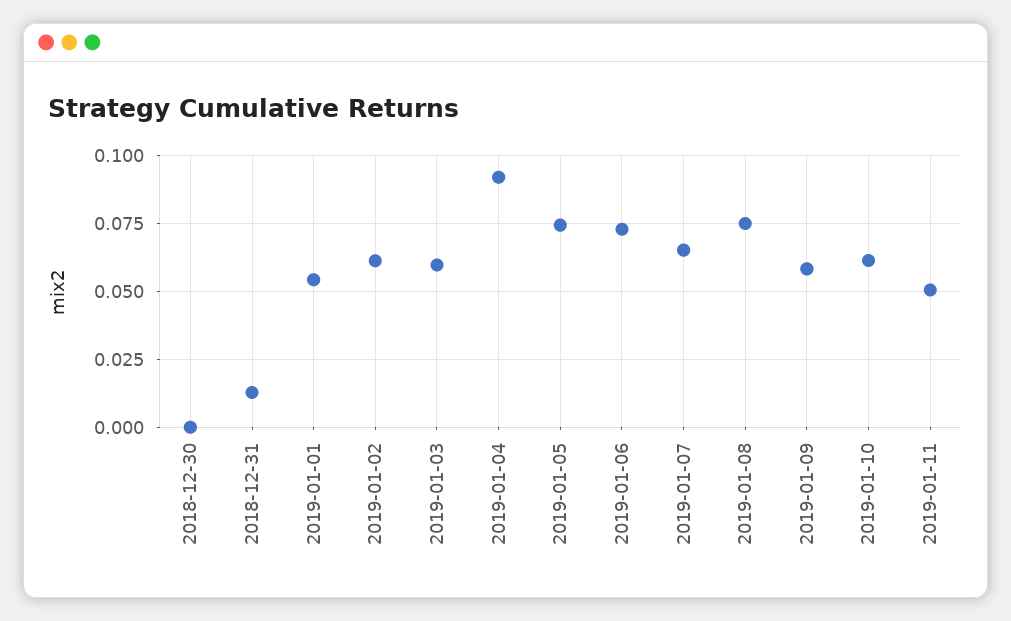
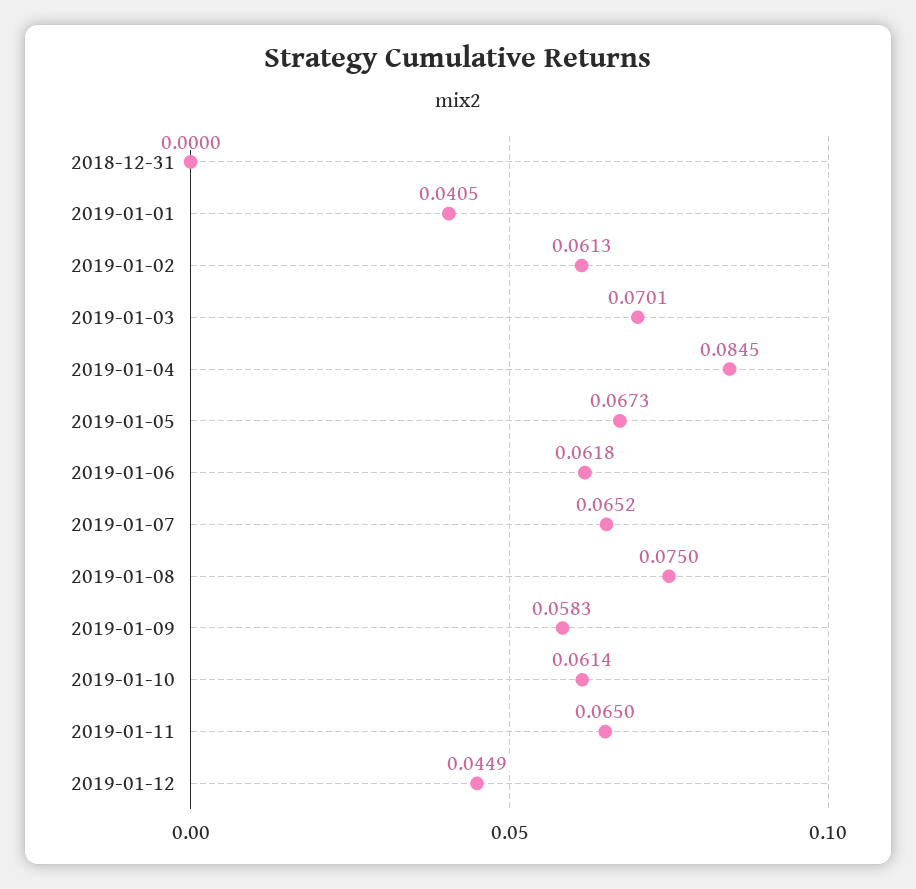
2018-12-30: 0 -> none
2018-12-31: 0.0125 -> 0
2019-01-01: 0.055 -> 0.0405
2019-01-03: 0.06 -> 0.0701
2019-01-04: 0.0925 -> 0.0845
2019-01-05: 0.075 -> 0.0673
2019-01-06: 0.0725 -> 0.0618
2019-01-11: 0.05 -> 0.065
2019-01-12: none -> 0.0449

